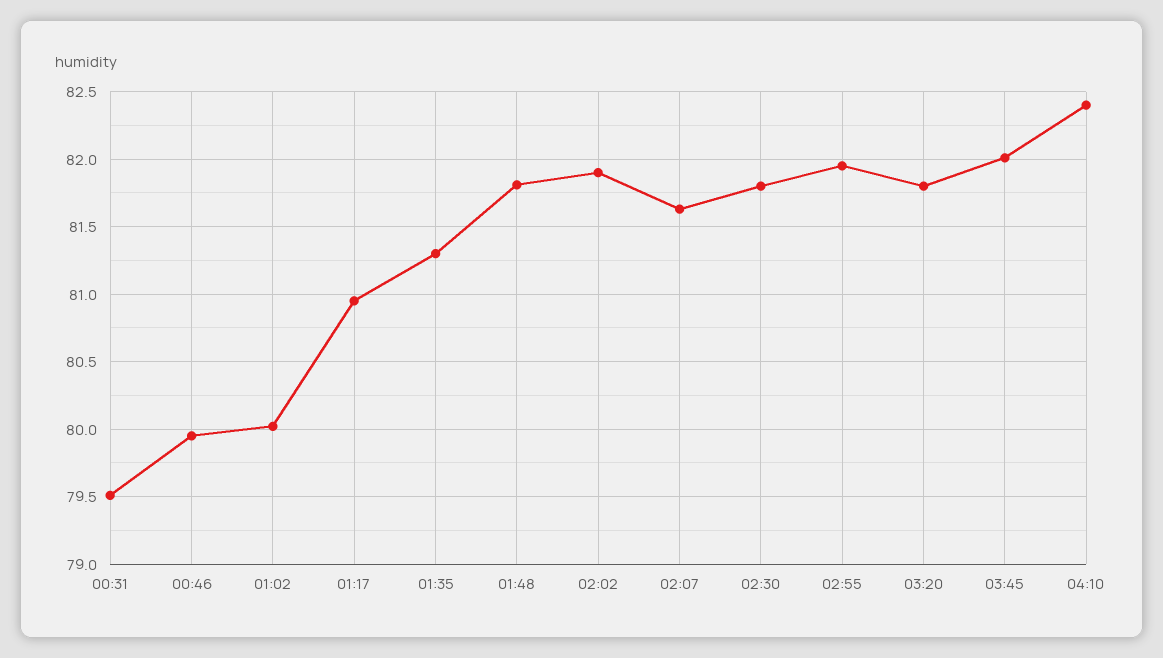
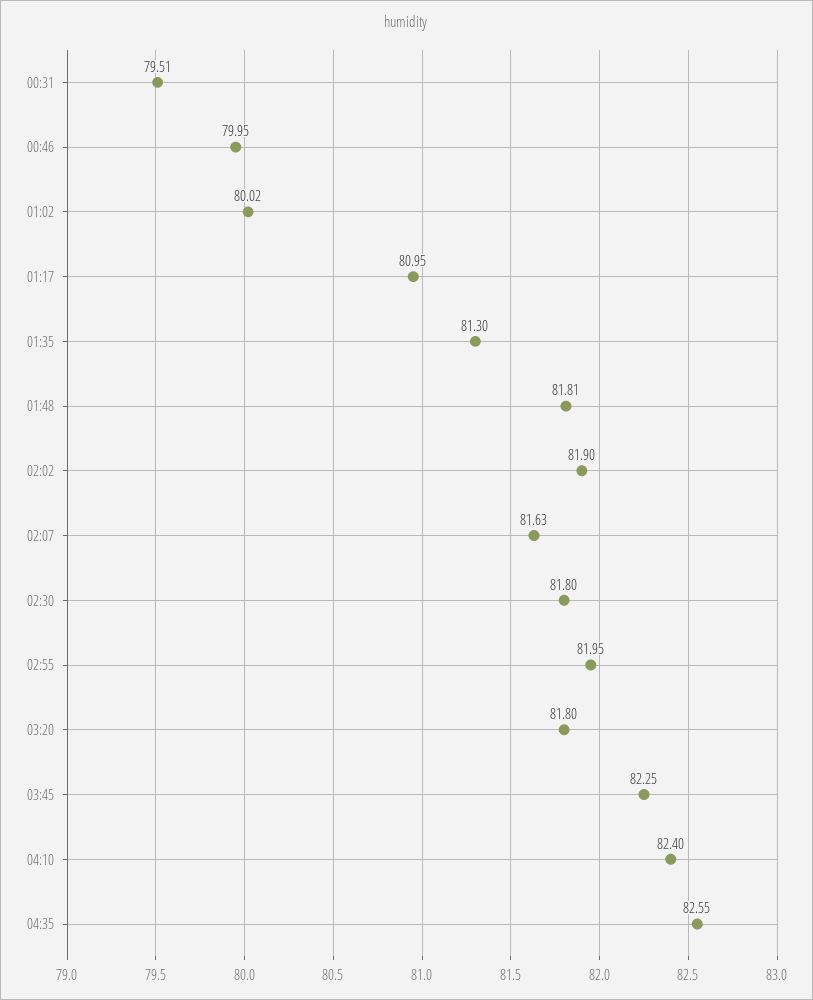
03:45: 82 -> 82.25
04:35: none -> 82.55

